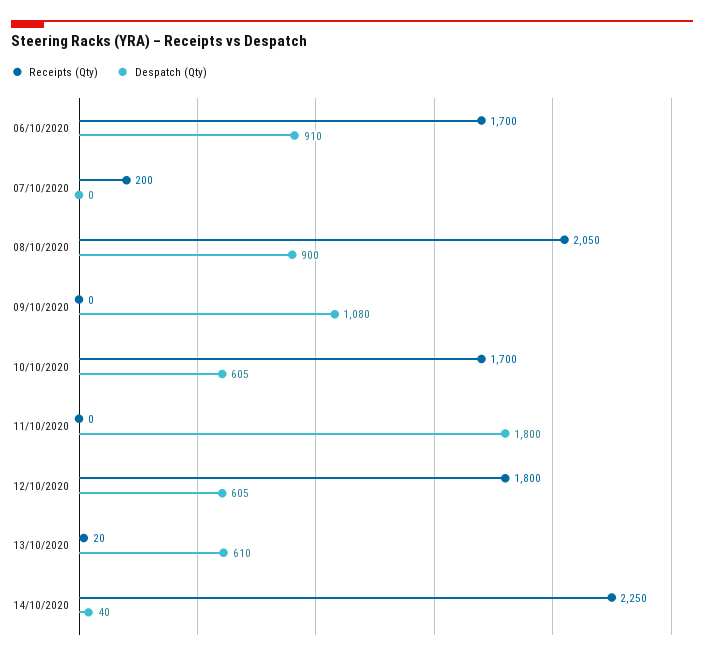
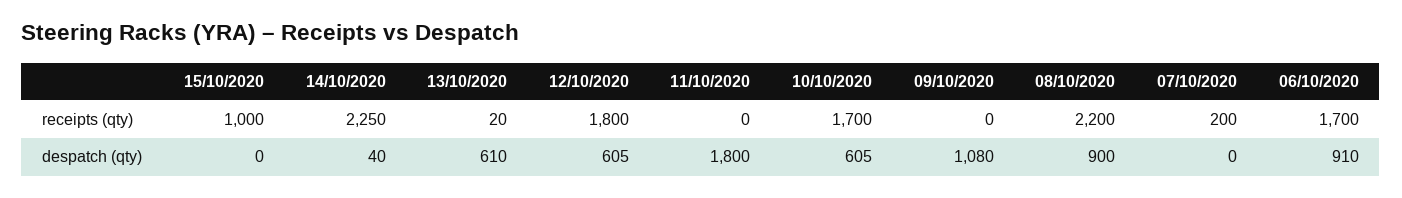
Receipts (Qty), 08/10/2020: 2050 -> 2200
Receipts (Qty), 15/10/2020: none -> 1000
Despatch (Qty), 15/10/2020: none -> 0

